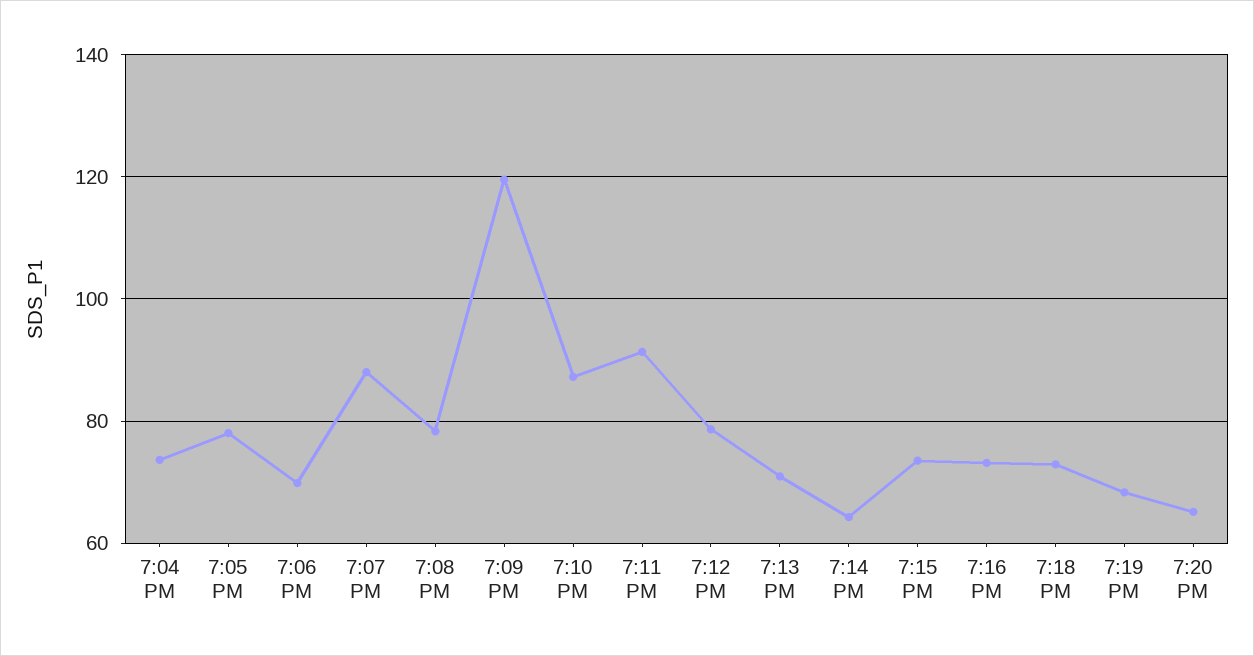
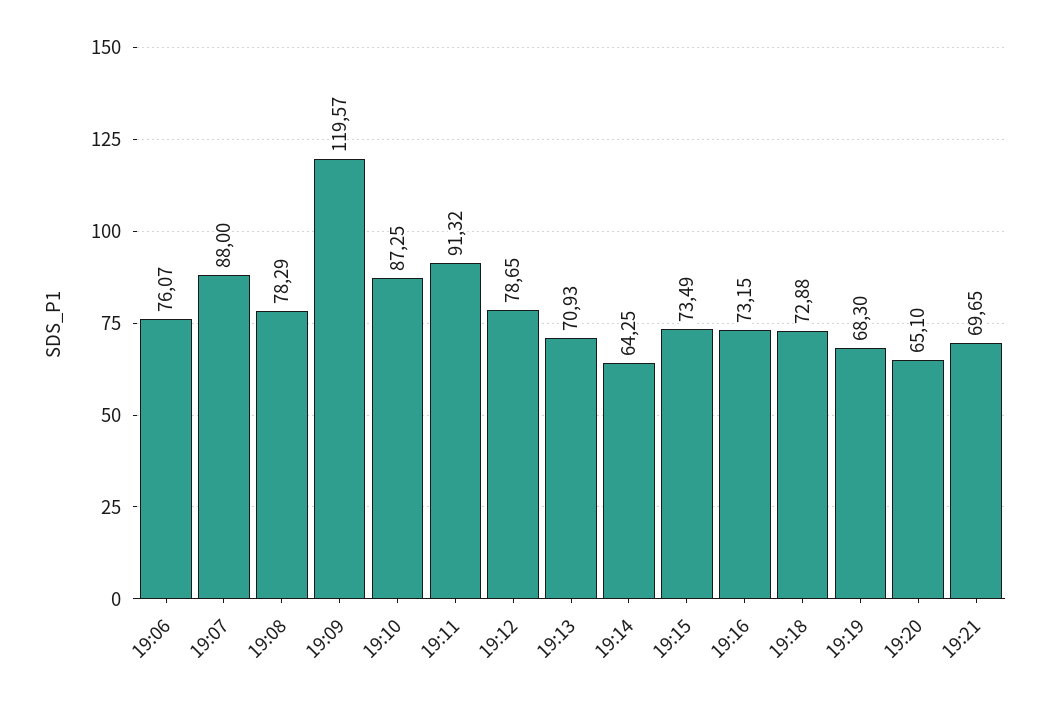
7:04 PM: 74 -> none
7:05 PM: 78 -> none
7:06 PM: 70 -> 76.07
19:21: none -> 69.65

